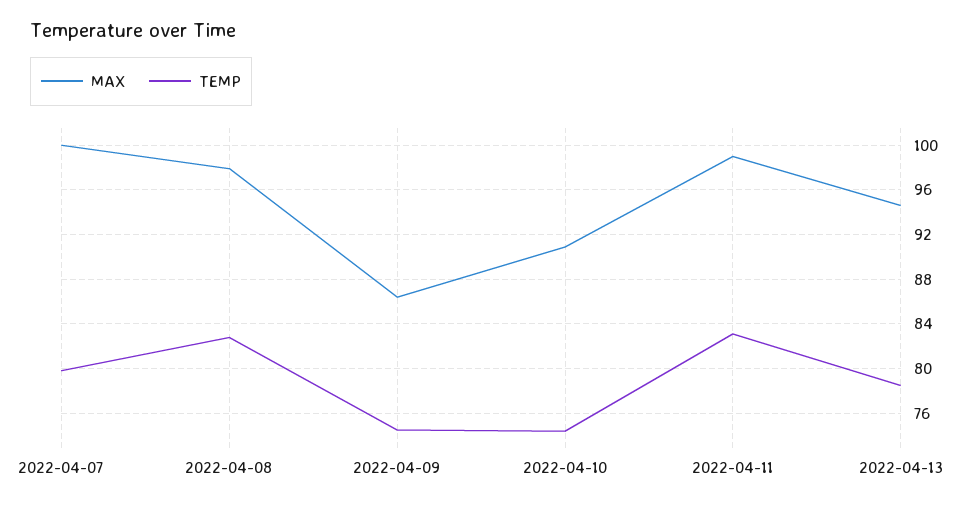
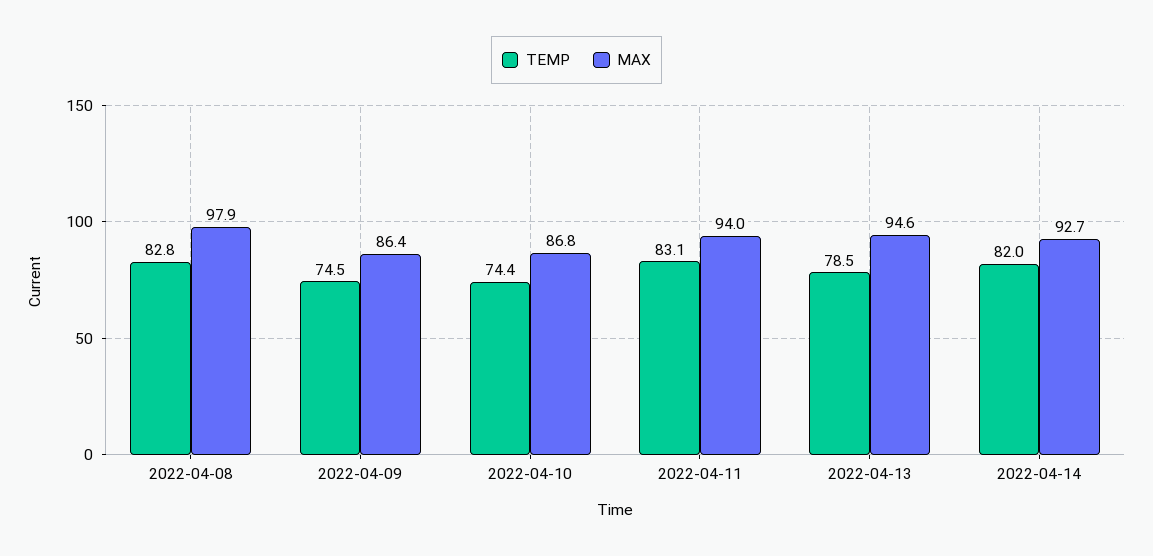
MAX, 2022-04-07: 100 -> none
TEMP, 2022-04-07: 80 -> none
MAX, 2022-04-10: 91 -> 86.8
MAX, 2022-04-11: 99 -> 94
TEMP, 2022-04-14: none -> 82
MAX, 2022-04-14: none -> 92.7

